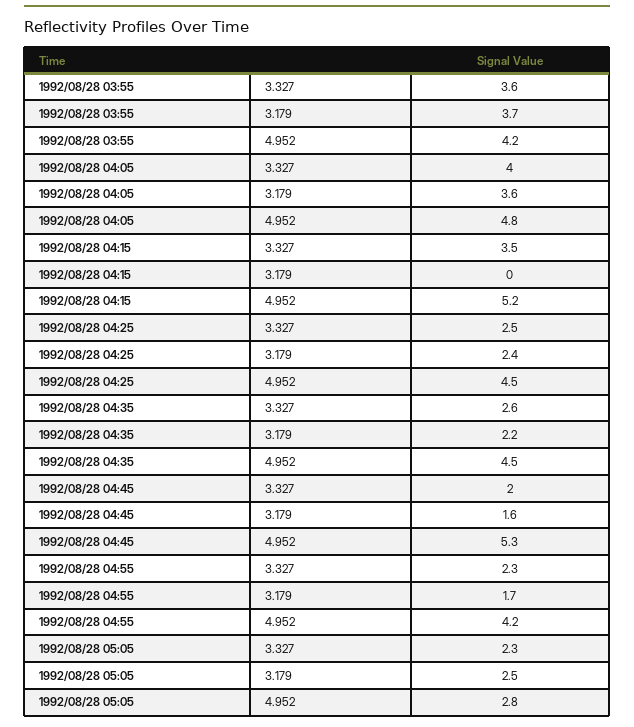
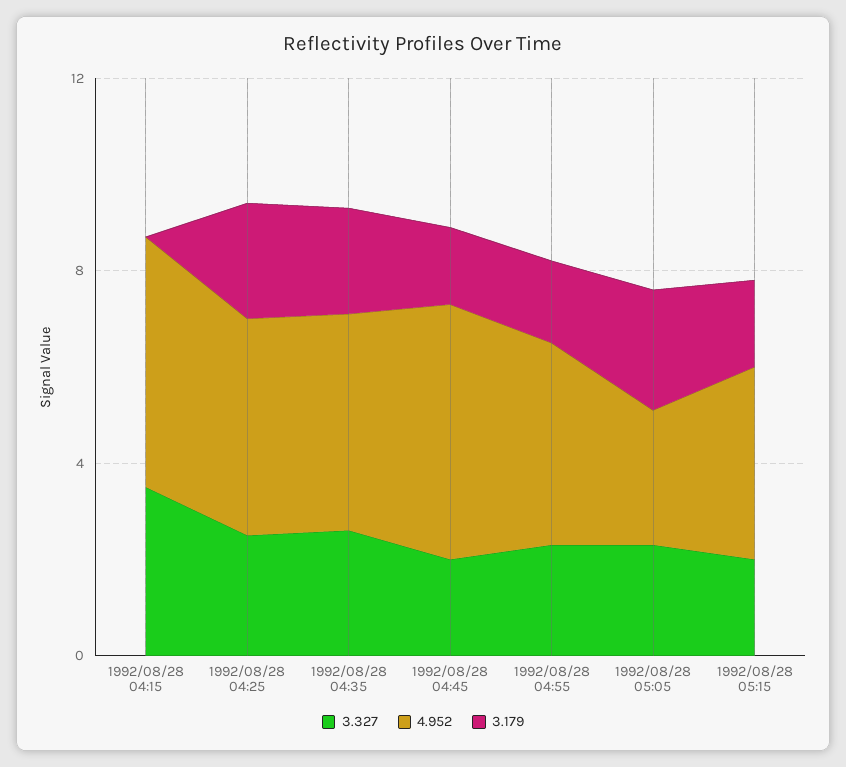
3.327, 1992/08/28 03:55: 3.6 -> none
3.179, 1992/08/28 03:55: 3.7 -> none
4.952, 1992/08/28 03:55: 4.2 -> none
3.327, 1992/08/28 04:05: 4 -> none
3.179, 1992/08/28 04:05: 3.6 -> none
4.952, 1992/08/28 04:05: 4.8 -> none
3.327, 1992/08/28 05:15: none -> 2
4.952, 1992/08/28 05:15: none -> 4
3.179, 1992/08/28 05:15: none -> 2

